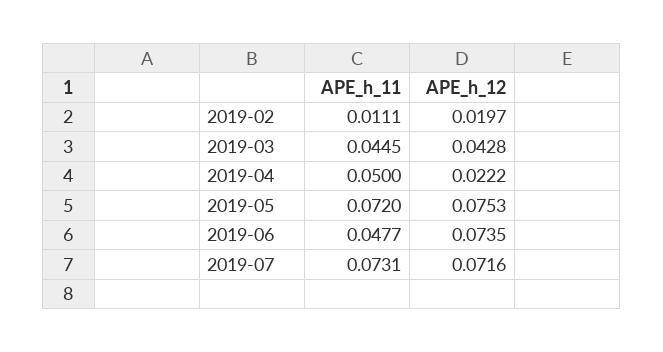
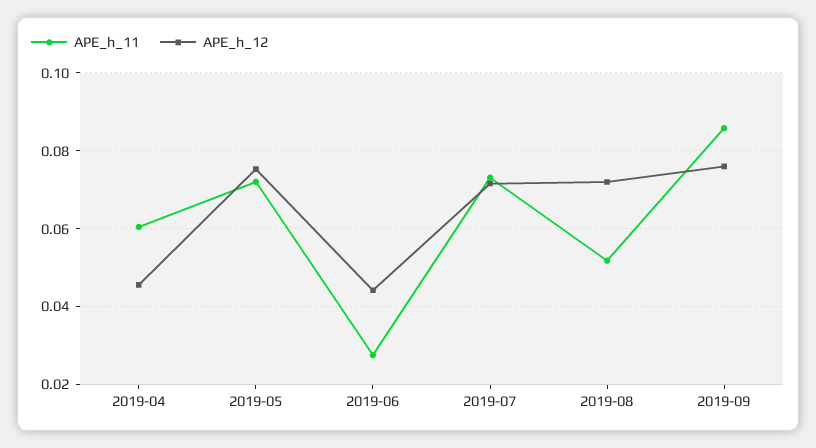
APE_h_11, 2019-02: 0.0111 -> none
APE_h_12, 2019-02: 0.0197 -> none
APE_h_11, 2019-03: 0.0445 -> none
APE_h_12, 2019-03: 0.0428 -> none
APE_h_11, 2019-04: 0.05 -> 0.06
APE_h_12, 2019-04: 0.0222 -> 0.046
APE_h_11, 2019-06: 0.0477 -> 0.028
APE_h_12, 2019-06: 0.0735 -> 0.044
APE_h_11, 2019-08: none -> 0.052
APE_h_12, 2019-08: none -> 0.072
APE_h_11, 2019-09: none -> 0.086
APE_h_12, 2019-09: none -> 0.076

